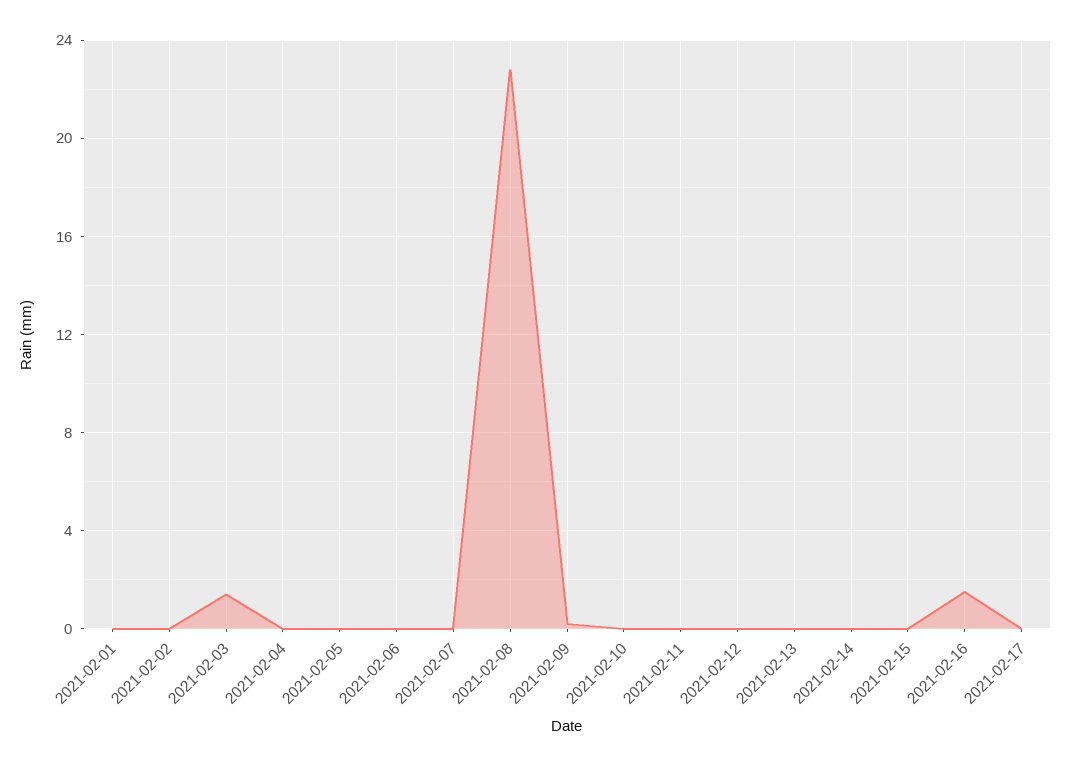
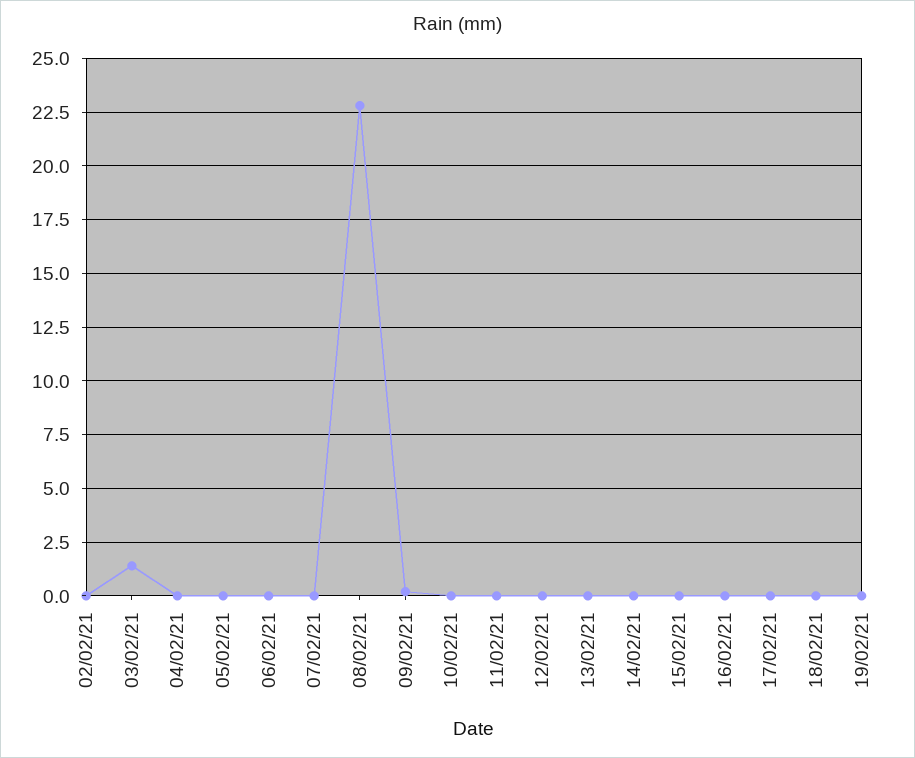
2021-02-01: 0 -> none
2021-02-16: 1.5 -> 0
18/02/21: none -> 0
19/02/21: none -> 0

